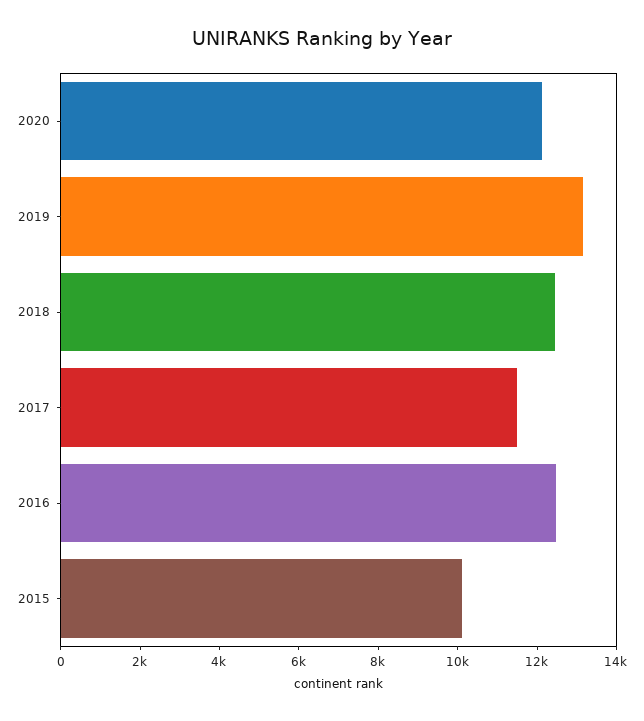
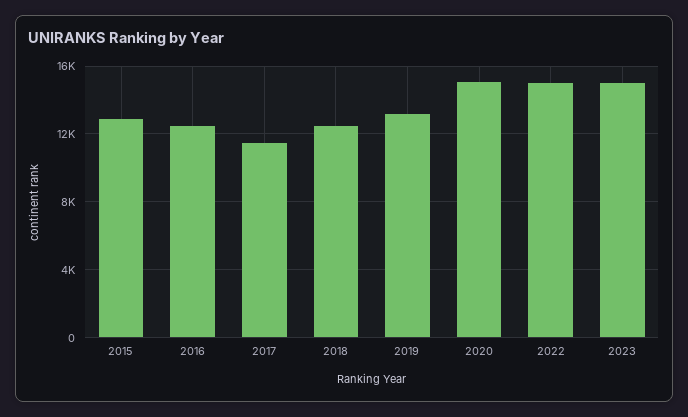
2020: 12000 -> 15000
2015: 10000 -> 13000
2022: none -> 15000
2023: none -> 15000

